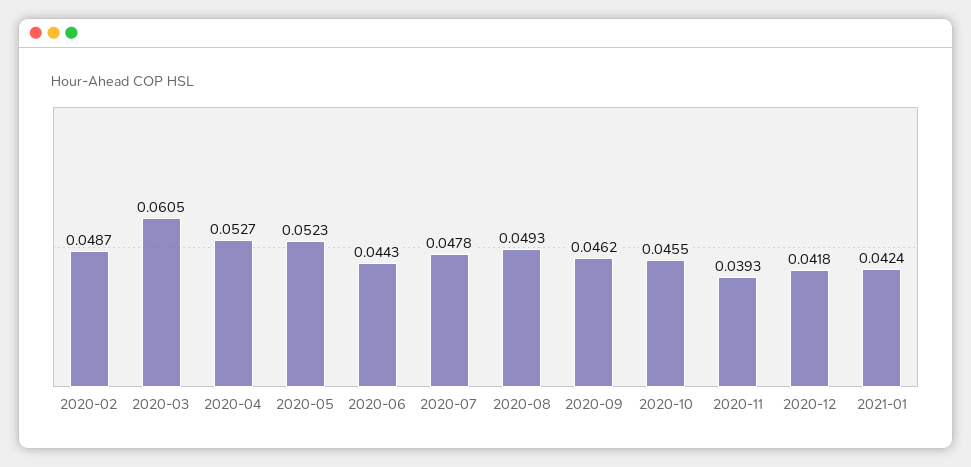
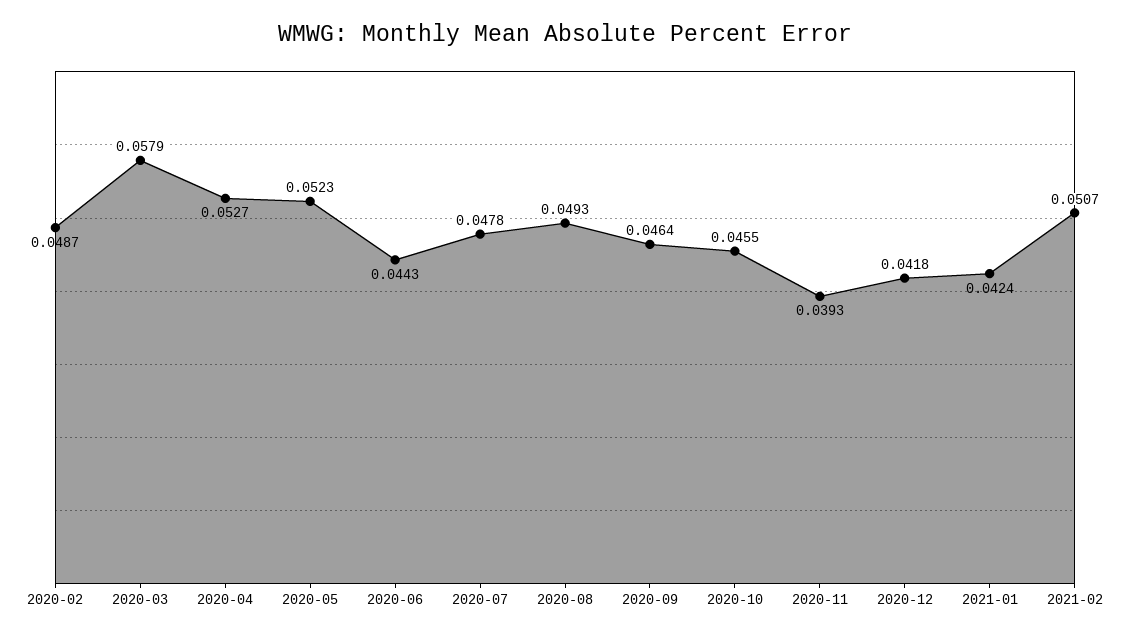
2020-03: 0.0605 -> 0.0579
2020-09: 0.0462 -> 0.0464
2021-02: none -> 0.0507

